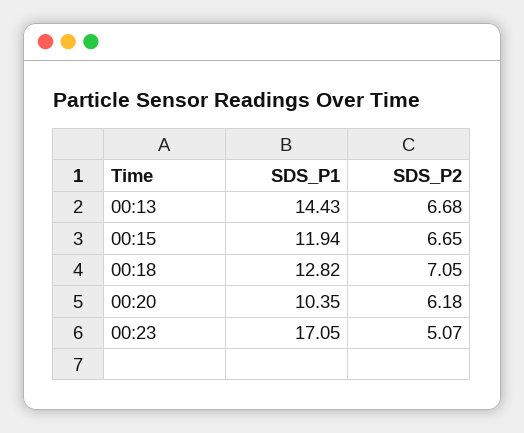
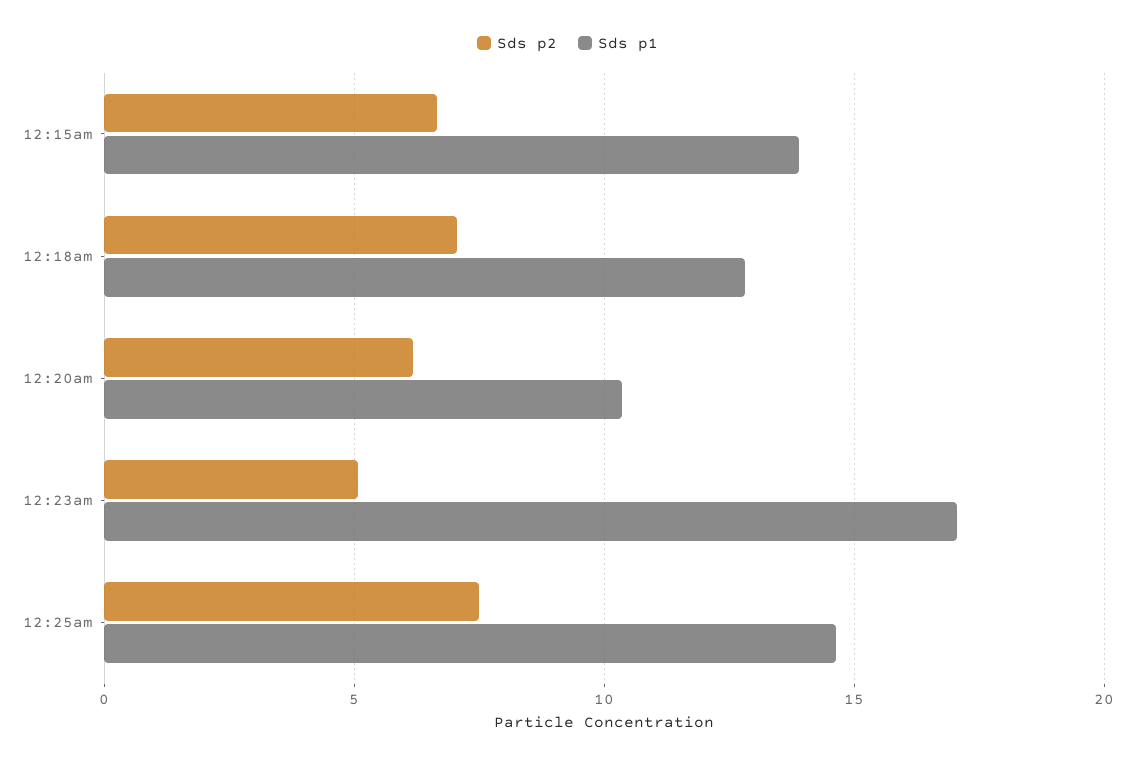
SDS_P1, 00:13: 14.43 -> none
SDS_P2, 00:13: 6.68 -> none
SDS_P1, 00:15: 11.94 -> 14
SDS_P2, 12:25am: none -> 7.5
SDS_P1, 12:25am: none -> 14.5

